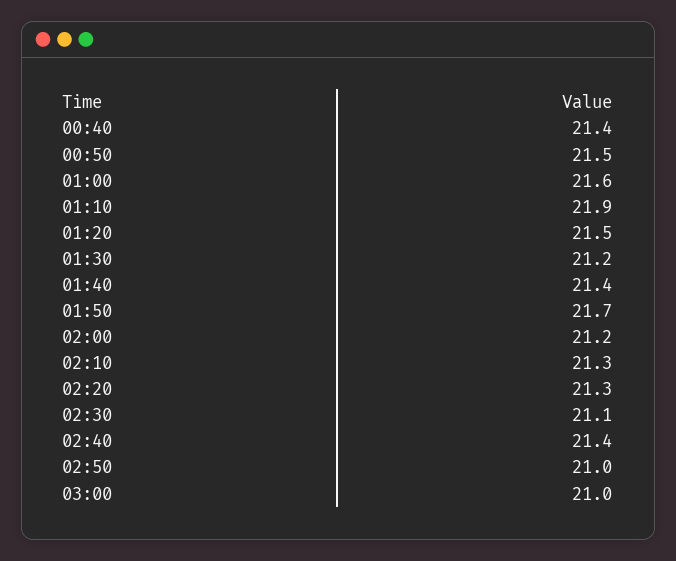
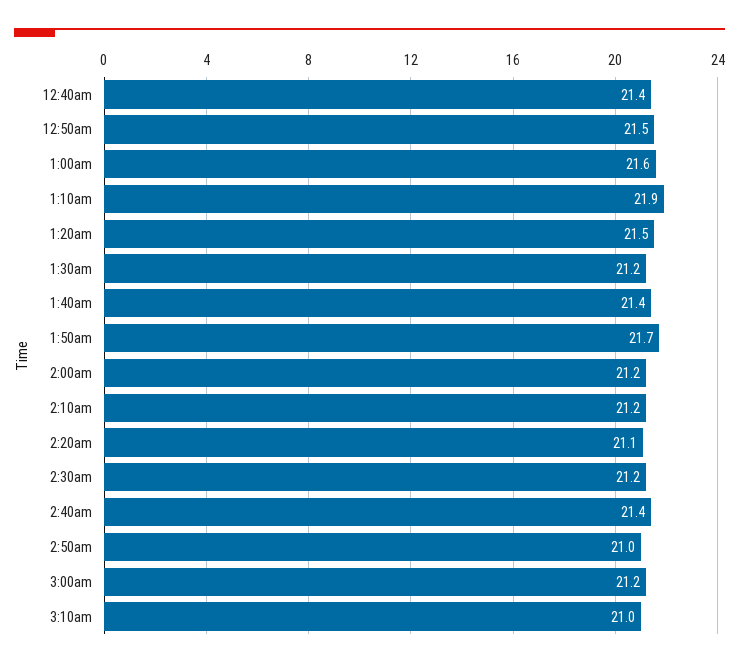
02:10: 21.3 -> 21.2
02:20: 21.3 -> 21.1
02:30: 21.1 -> 21.2
03:00: 21 -> 21.2
3:10am: none -> 21

